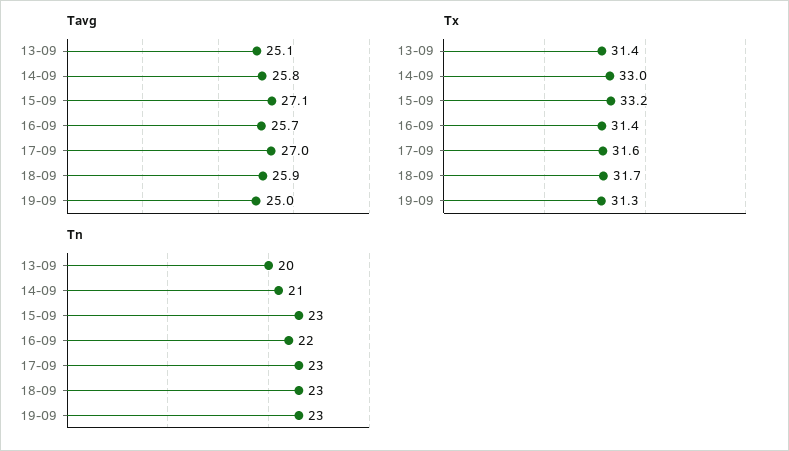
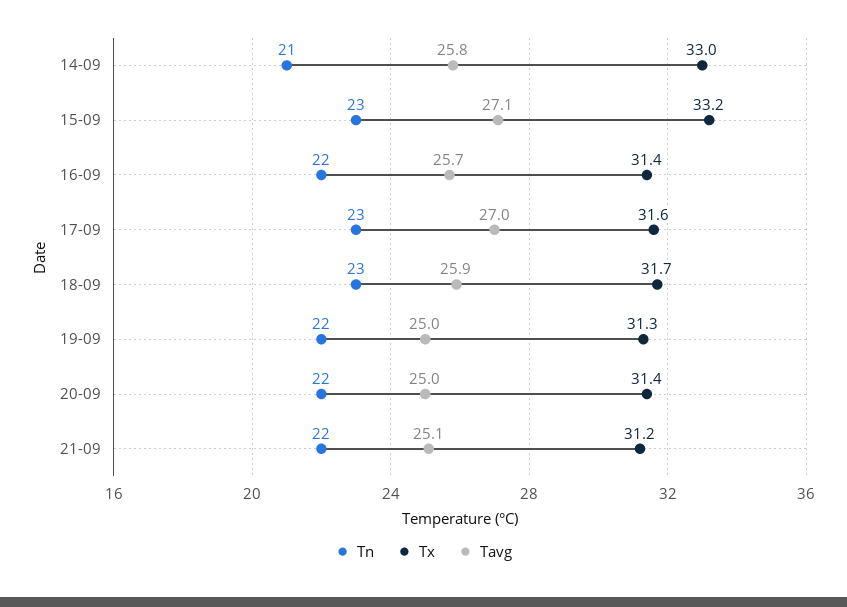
Tavg, 13-09: 25.1 -> none
Tx, 13-09: 31.4 -> none
Tn, 13-09: 20 -> none
Tn, 19-09: 23 -> 22
Tn, 20-09: none -> 22
Tx, 20-09: none -> 31.4
Tavg, 20-09: none -> 25
Tn, 21-09: none -> 22
Tx, 21-09: none -> 31.2
Tavg, 21-09: none -> 25.1

